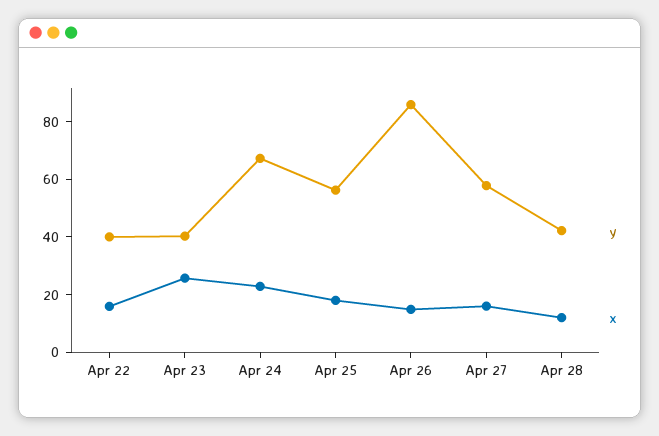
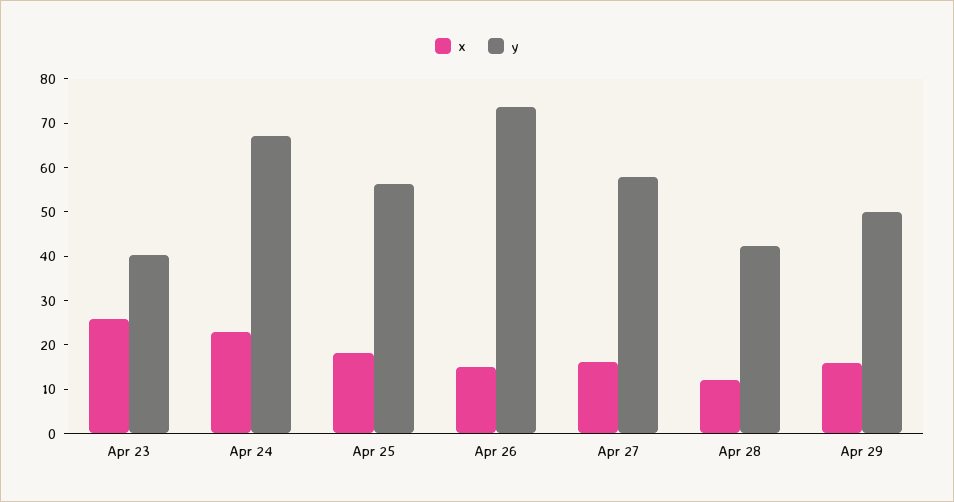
y, Apr 22: 40 -> none
x, Apr 22: 15 -> none
y, Apr 26: 85 -> 74
x, Apr 29: none -> 16
y, Apr 29: none -> 50

